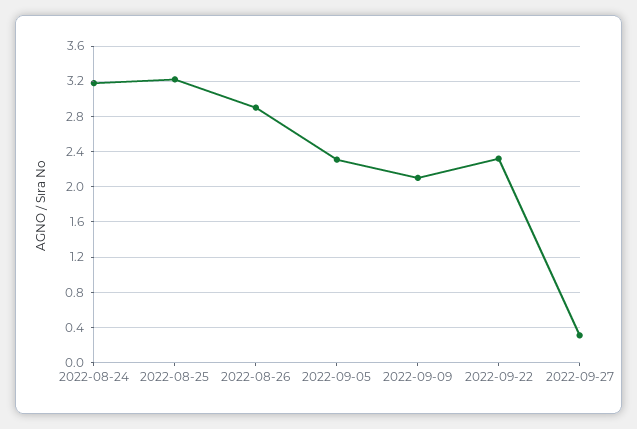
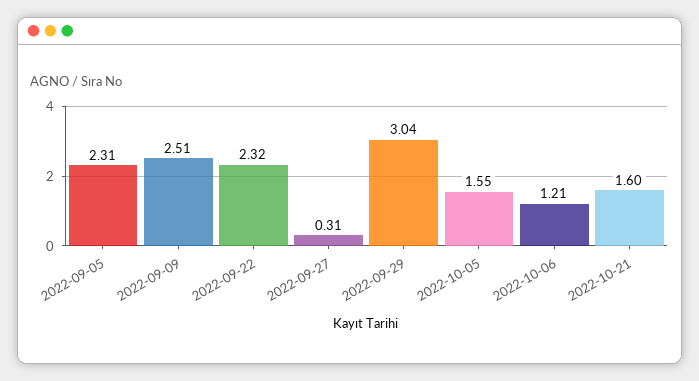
2022-08-24: 3.2 -> none
2022-08-25: 3.2 -> none
2022-08-26: 2.9 -> none
2022-09-09: 2.1 -> 2.51
2022-09-29: none -> 3.04
2022-10-05: none -> 1.55
2022-10-06: none -> 1.21
2022-10-21: none -> 1.6

